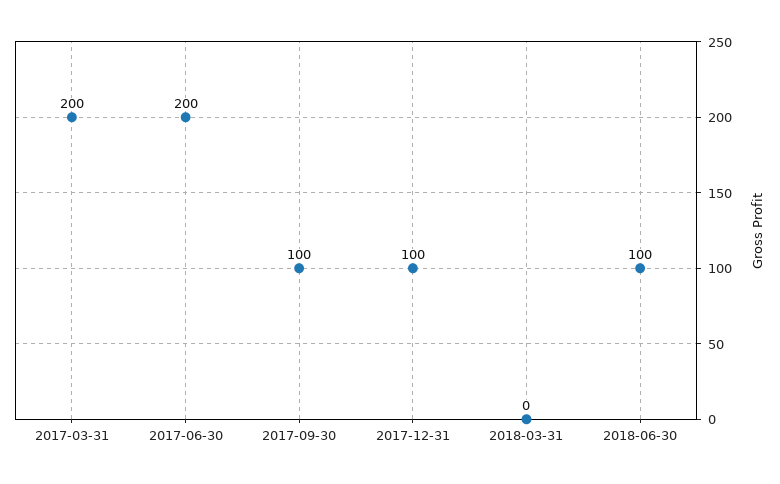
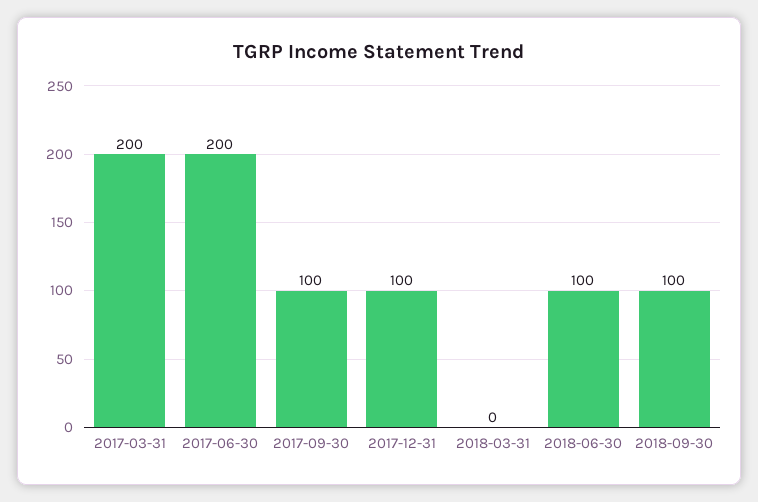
2018-09-30: none -> 100

